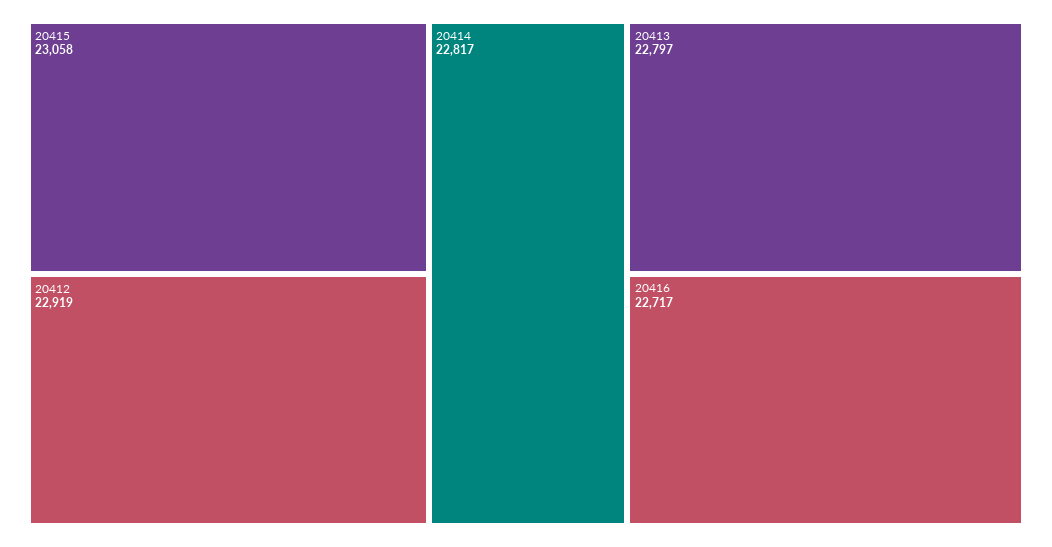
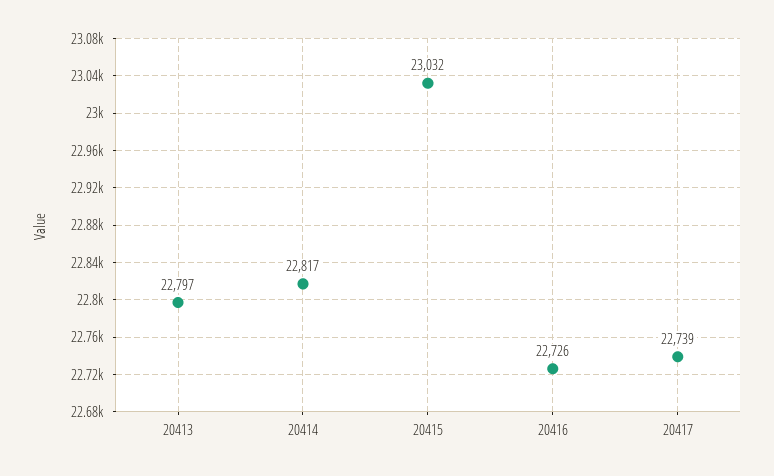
20415: 23058 -> 23032
20412: 22919 -> none
20416: 22717 -> 22726
20417: none -> 22739

